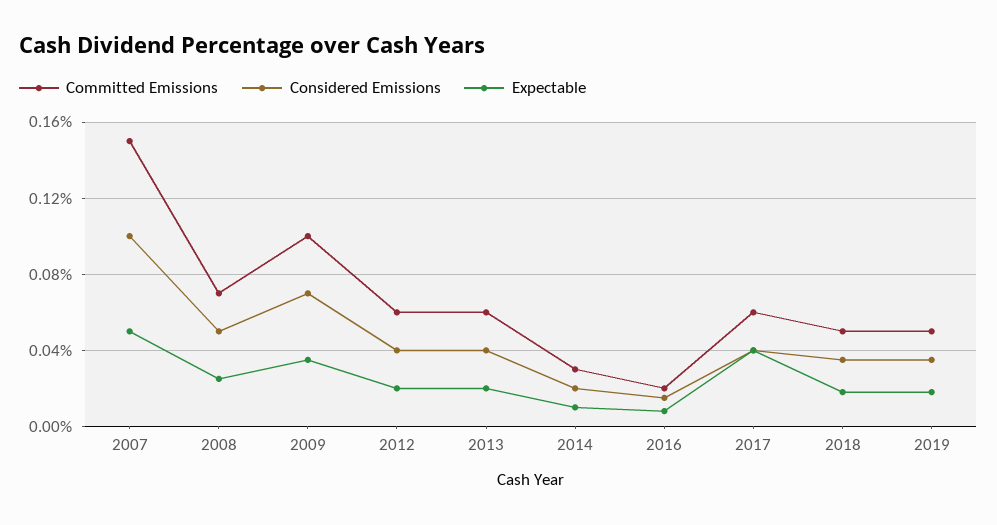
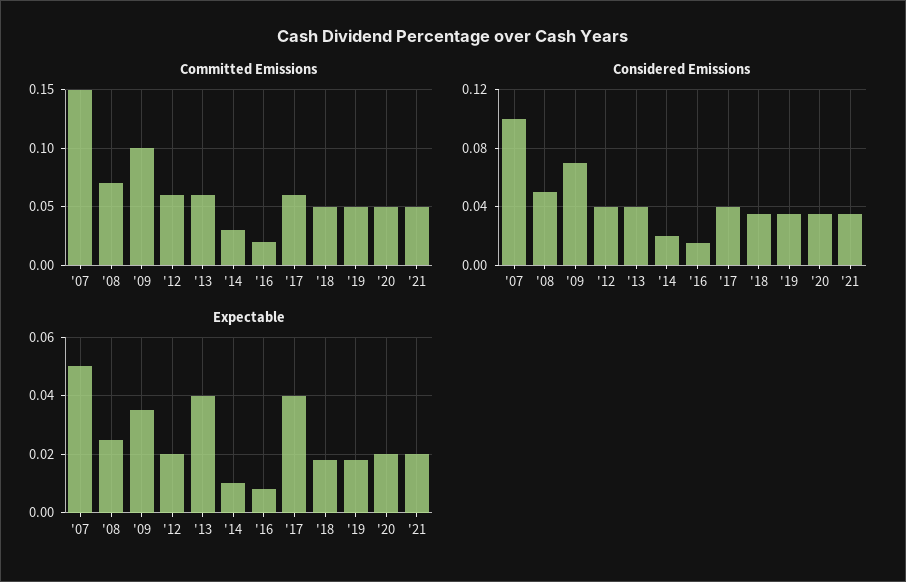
Expectable, 2013: 0.02 -> 0.04
Committed Emissions, '20: none -> 0.05
Committed Emissions, '21: none -> 0.05
Considered Emissions, '20: none -> 0.035
Considered Emissions, '21: none -> 0.035
Expectable, '20: none -> 0.02
Expectable, '21: none -> 0.02

